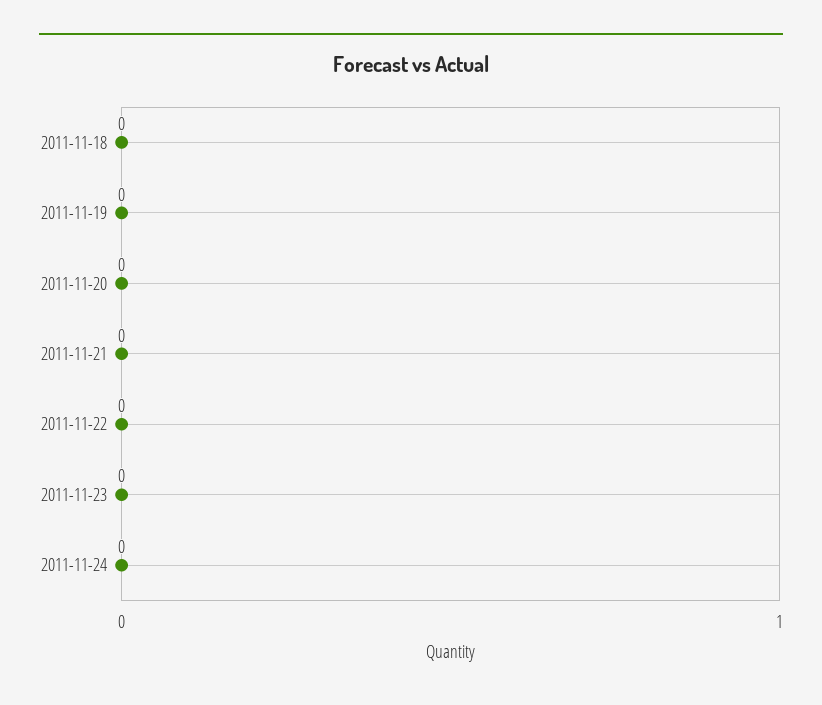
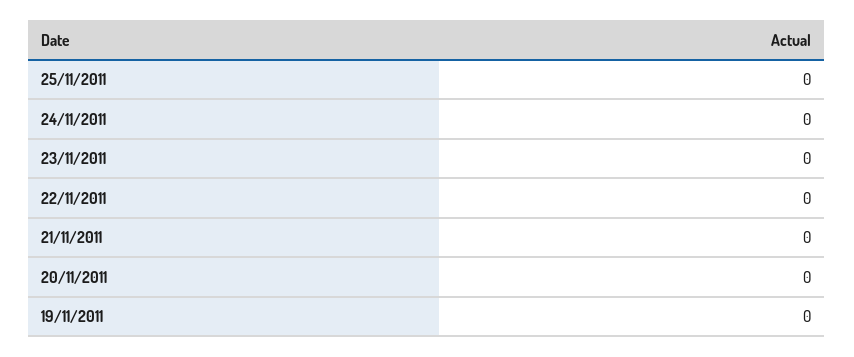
2011-11-18: 0 -> none
25/11/2011: none -> 0

